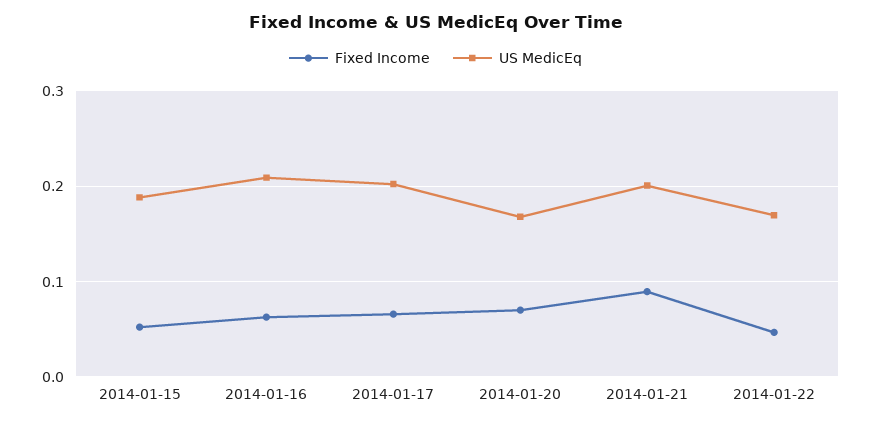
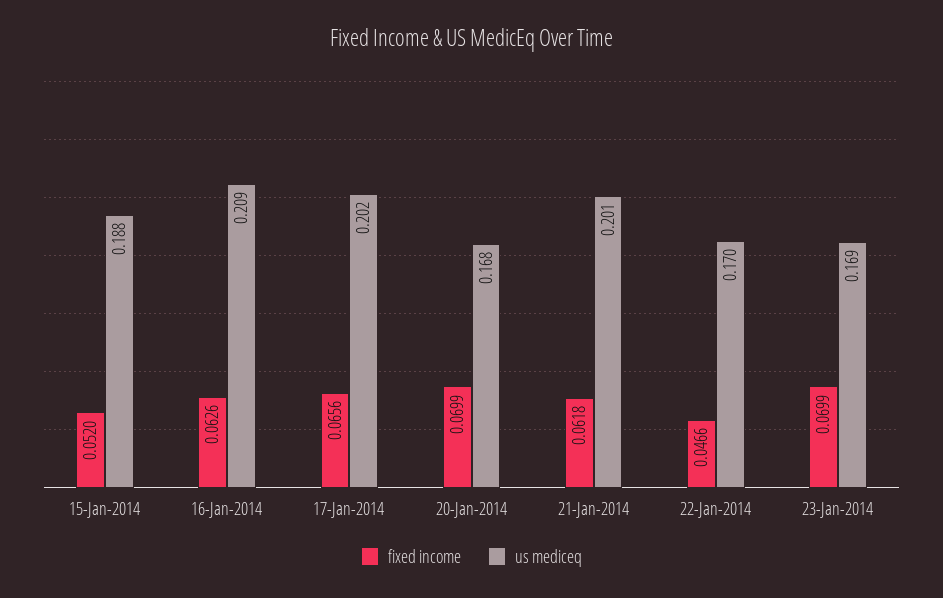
Fixed Income, 2014-01-21: 0.09 -> 0.0618
Fixed Income, 23-Jan-2014: none -> 0.0699
US MedicEq, 23-Jan-2014: none -> 0.169

